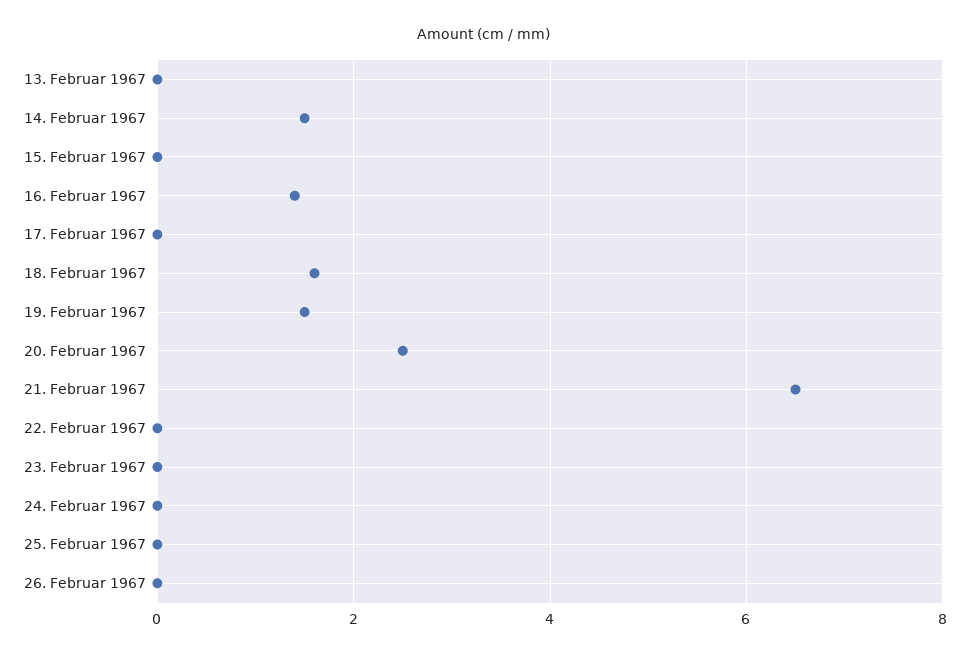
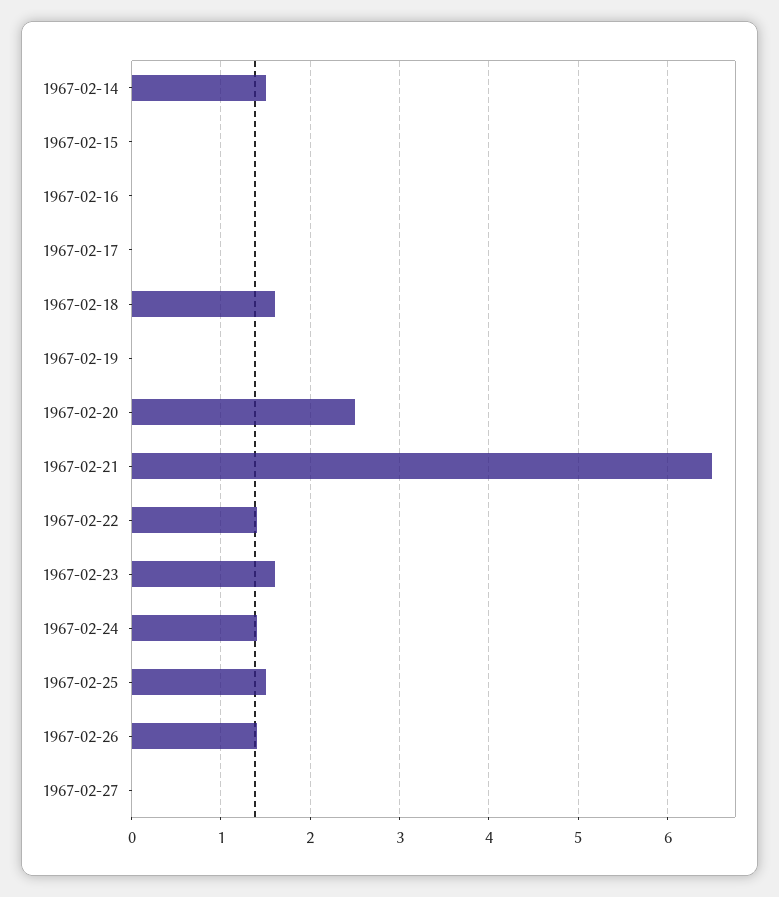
13. Februar 1967: 0 -> none
16. Februar 1967: 1.5 -> 0
19. Februar 1967: 1.5 -> 0
22. Februar 1967: 0 -> 1.4
23. Februar 1967: 0 -> 1.6
24. Februar 1967: 0 -> 1.4
25. Februar 1967: 0 -> 1.5
26. Februar 1967: 0 -> 1.4
1967-02-27: none -> 0

